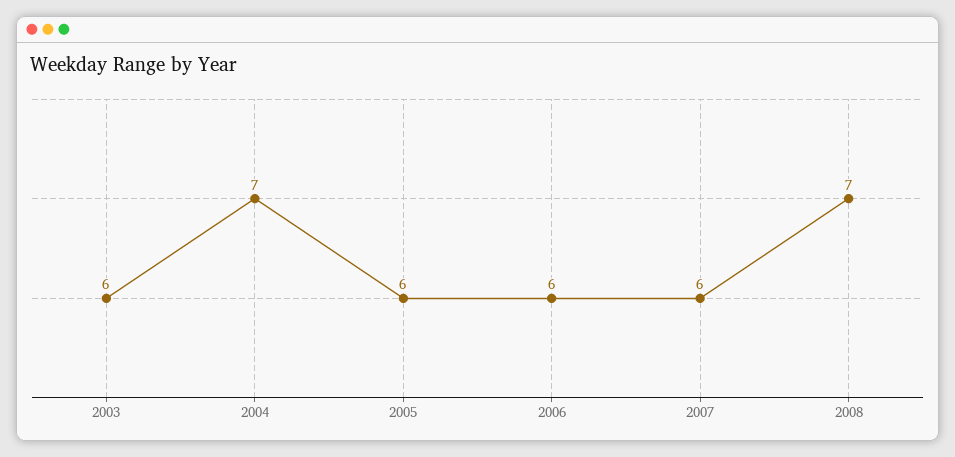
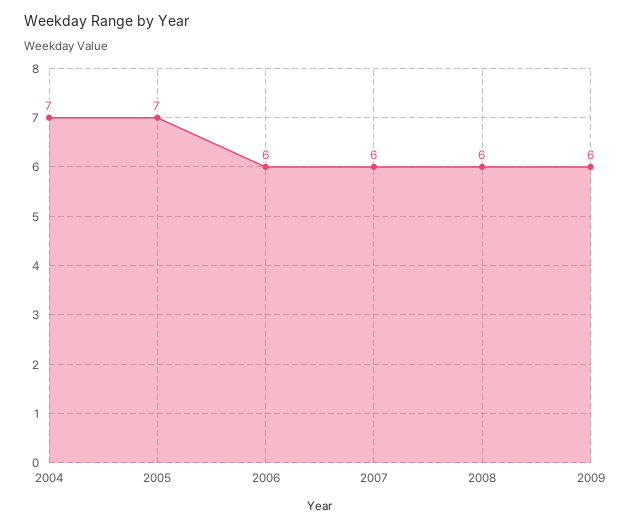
2003: 6 -> none
2005: 6 -> 7
2008: 7 -> 6
2009: none -> 6

